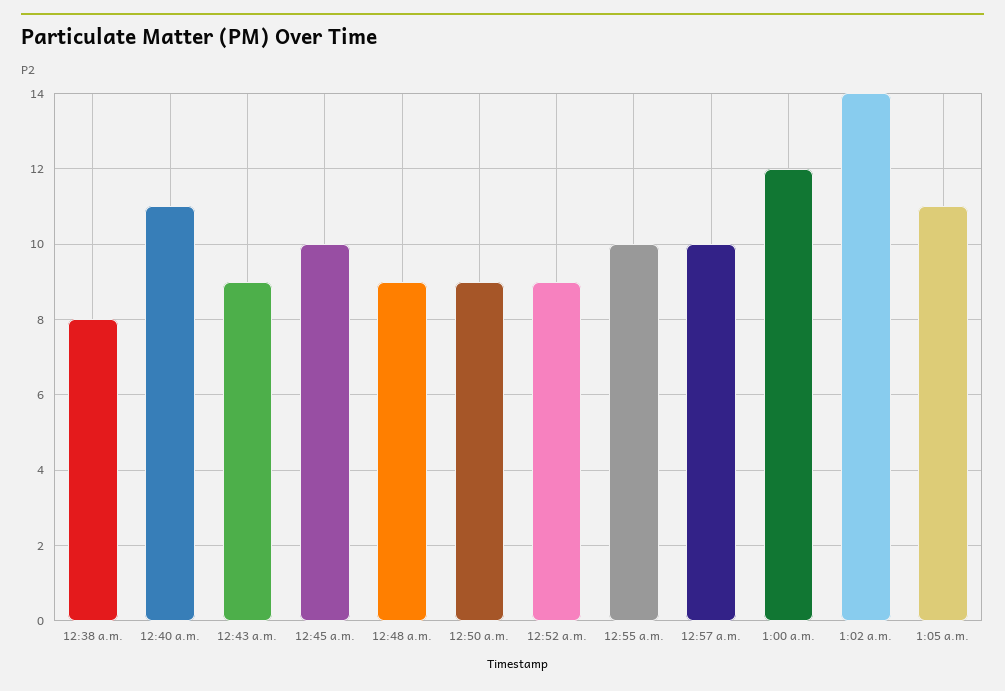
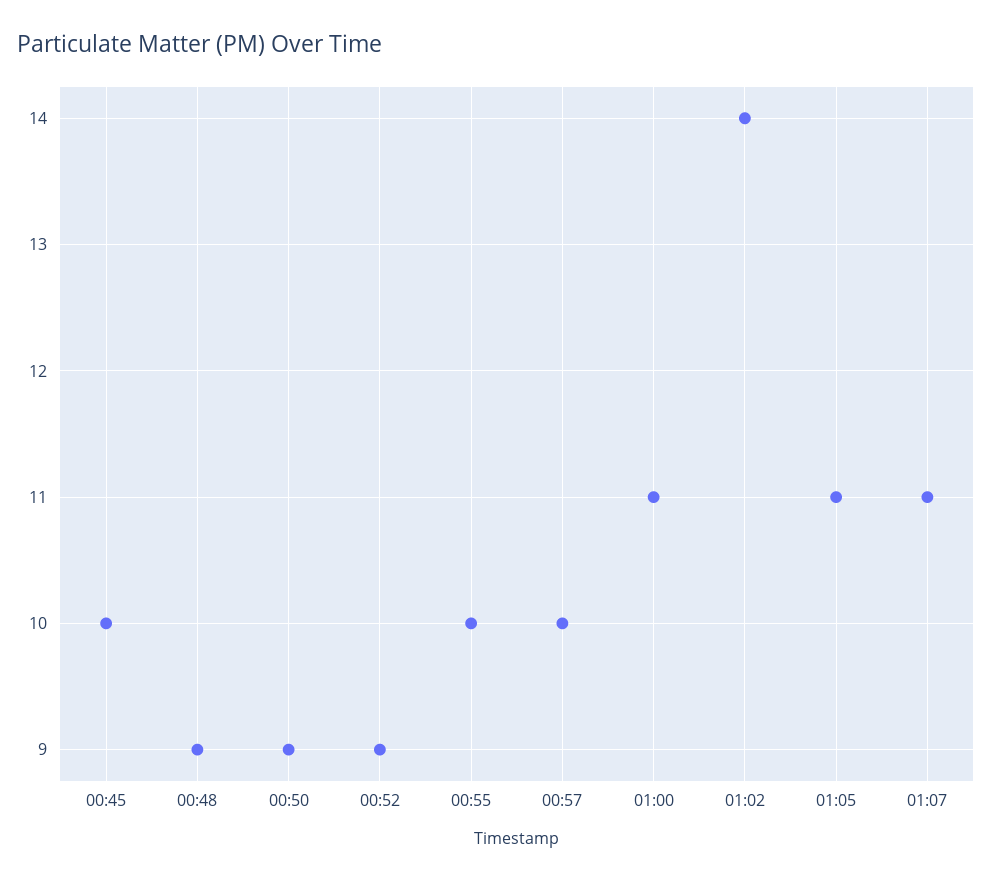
12:38 a.m.: 8 -> none
12:40 a.m.: 11 -> none
12:43 a.m.: 9 -> none
1:00 a.m.: 12 -> 11
01:07: none -> 11

